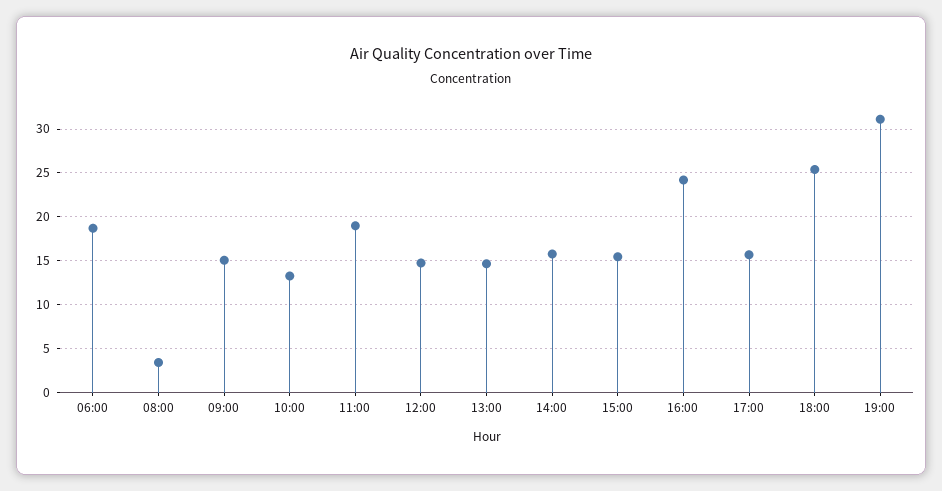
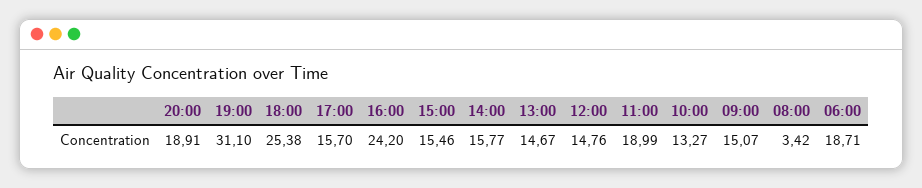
20:00: none -> 18.91

